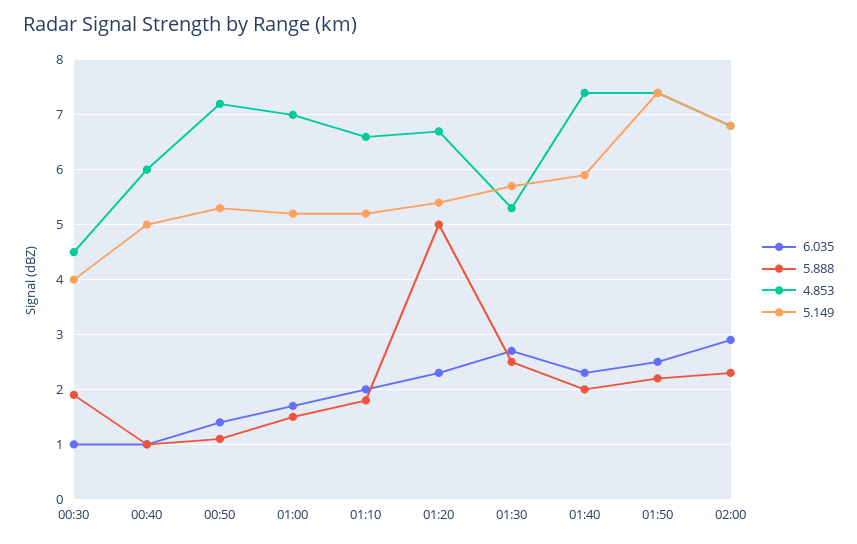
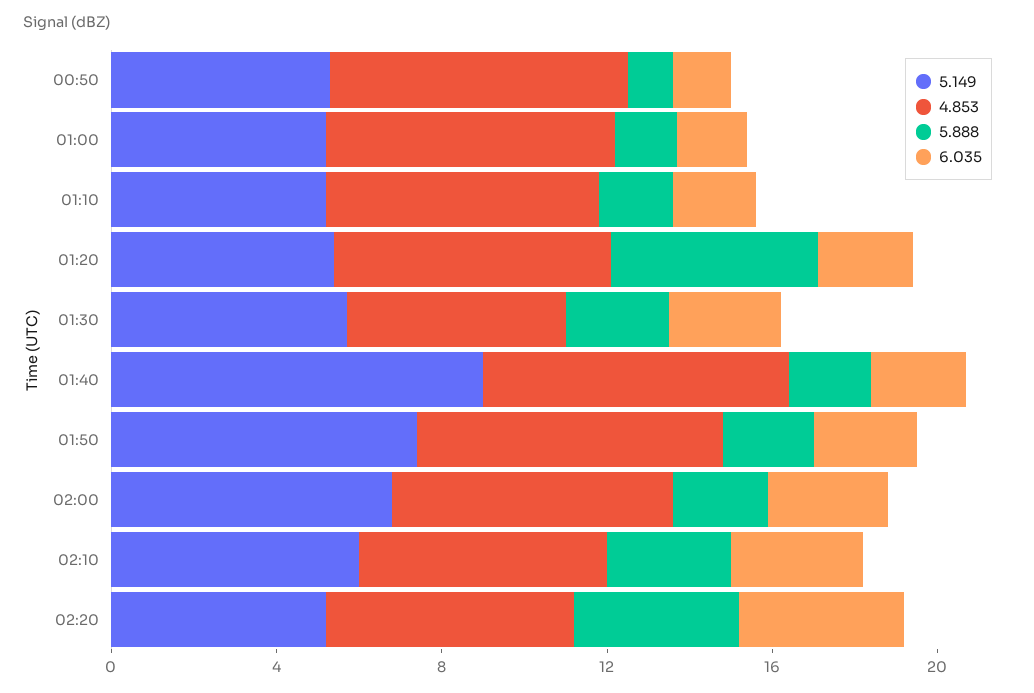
6.035, 00:30: 1 -> none
5.888, 00:30: 2 -> none
4.853, 00:30: 4.5 -> none
5.149, 00:30: 4 -> none
6.035, 00:40: 1 -> none
5.888, 00:40: 1 -> none
4.853, 00:40: 6 -> none
5.149, 00:40: 5 -> none
5.149, 01:40: 6 -> 9
5.149, 02:10: none -> 6
4.853, 02:10: none -> 6
5.888, 02:10: none -> 3
6.035, 02:10: none -> 3
5.149, 02:20: none -> 5
4.853, 02:20: none -> 6
5.888, 02:20: none -> 4
6.035, 02:20: none -> 4

